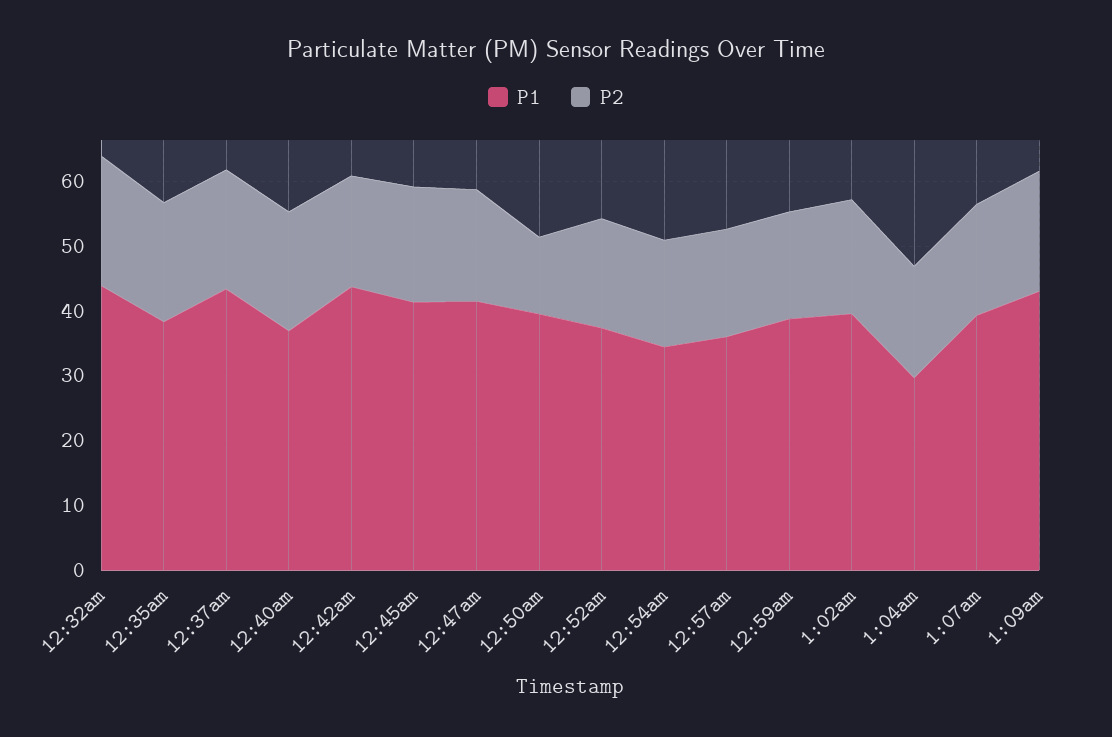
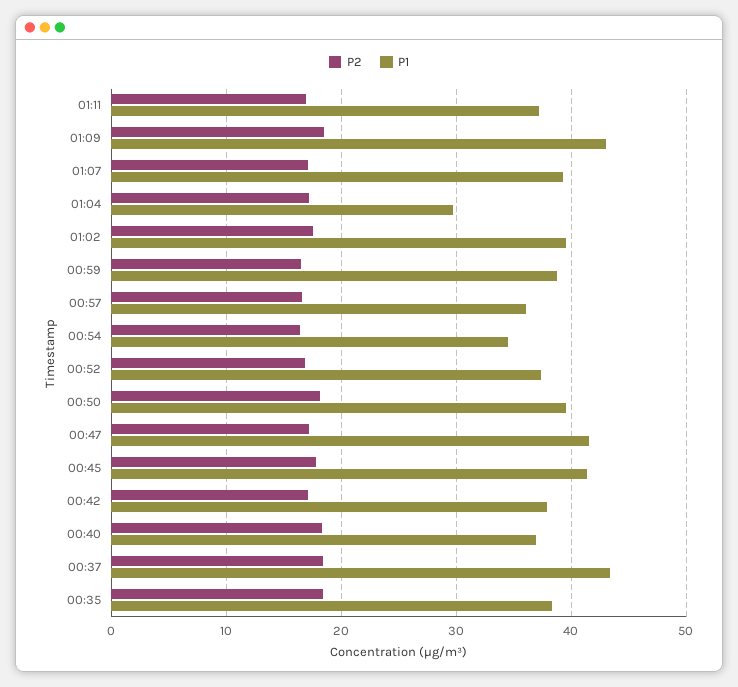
P1, 12:32am: 44 -> none
P2, 12:32am: 20 -> none
P1, 12:42am: 44 -> 38
P2, 12:50am: 12 -> 18
P2, 01:11: none -> 17
P1, 01:11: none -> 37

